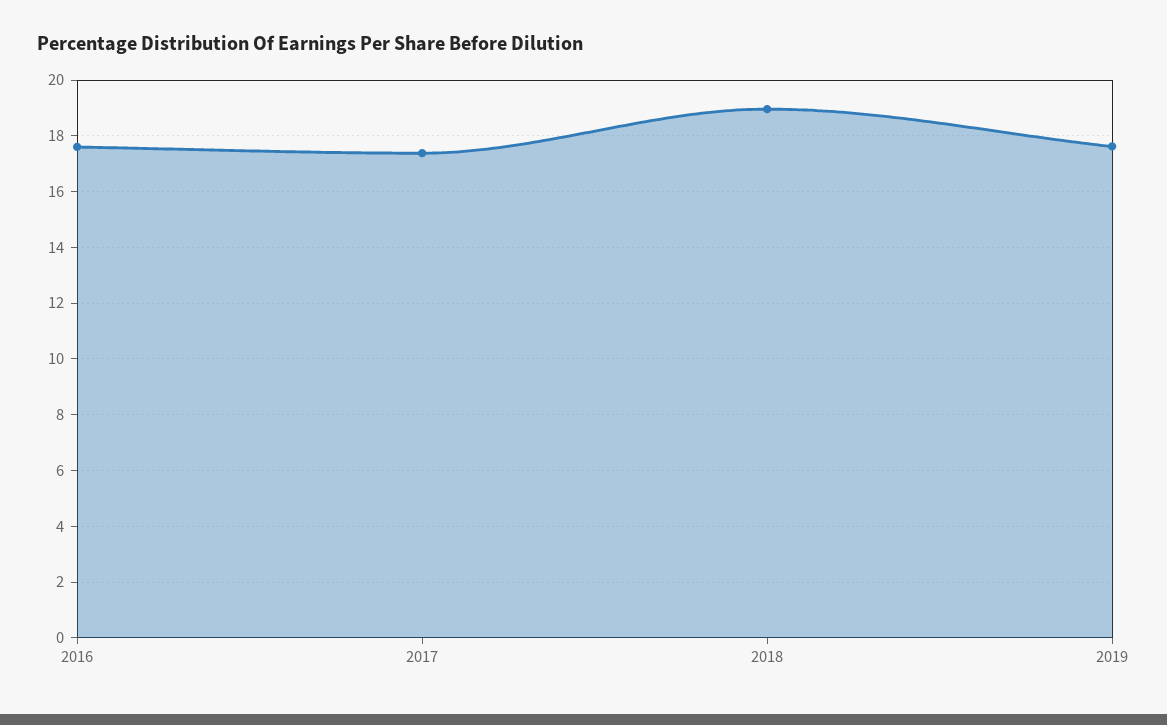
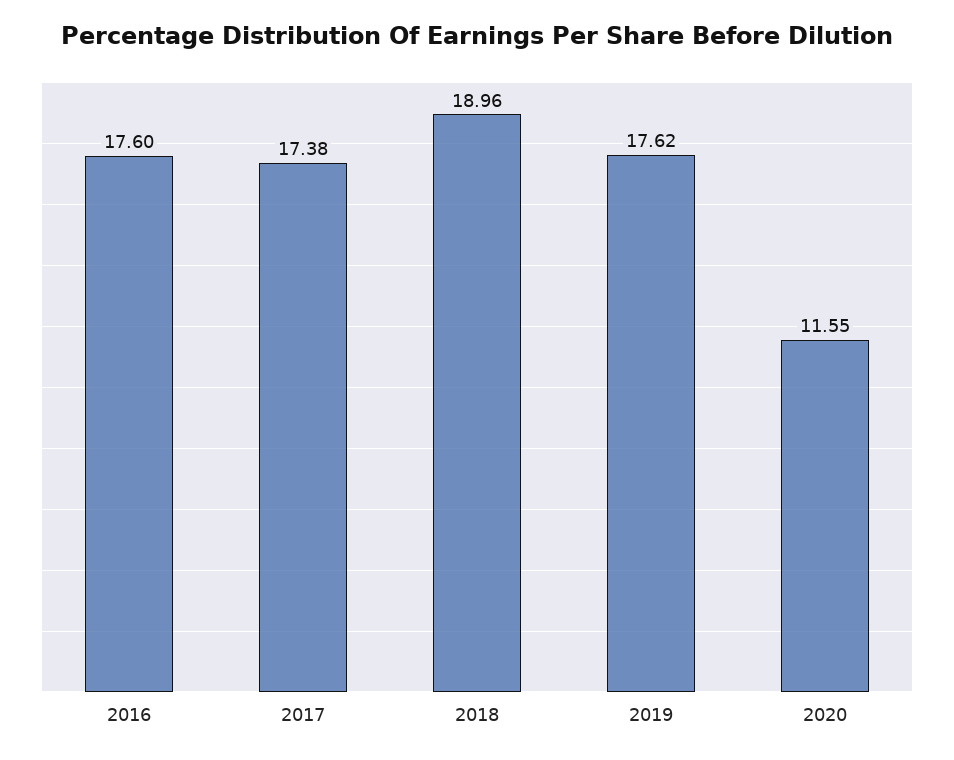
2020: none -> 11.55

